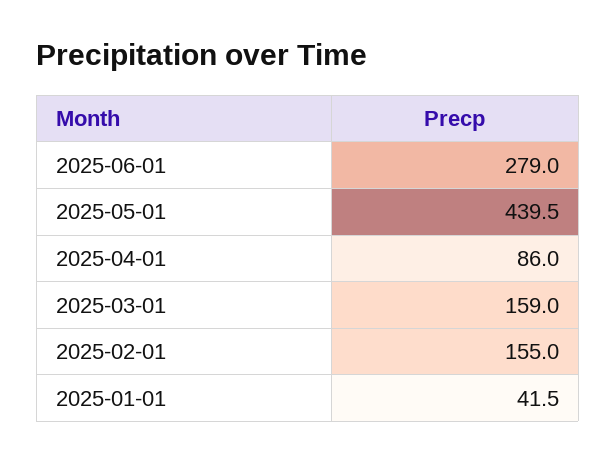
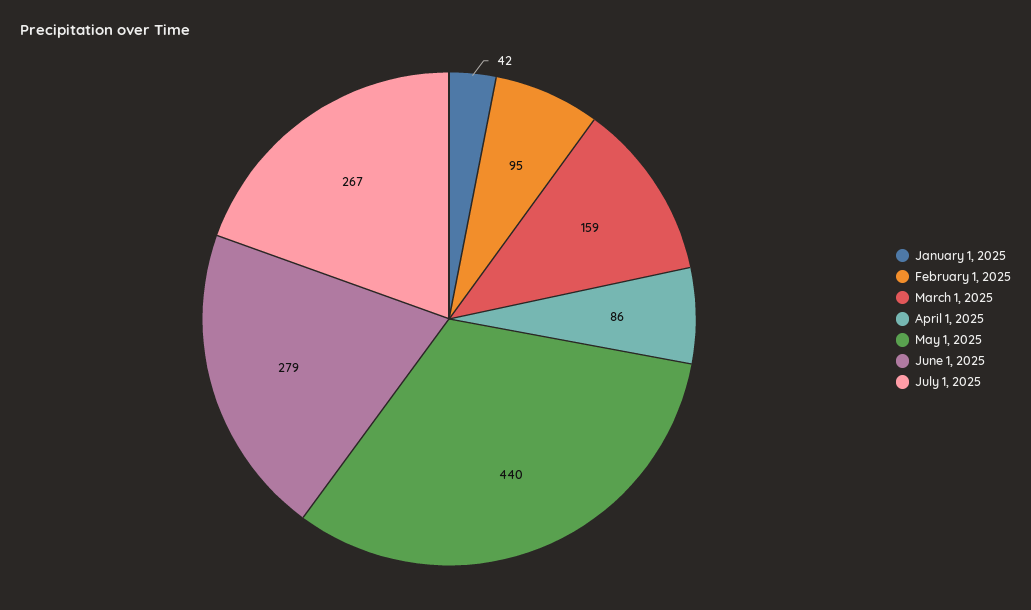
2025-02-01: 155 -> 95
July 1, 2025: none -> 267

